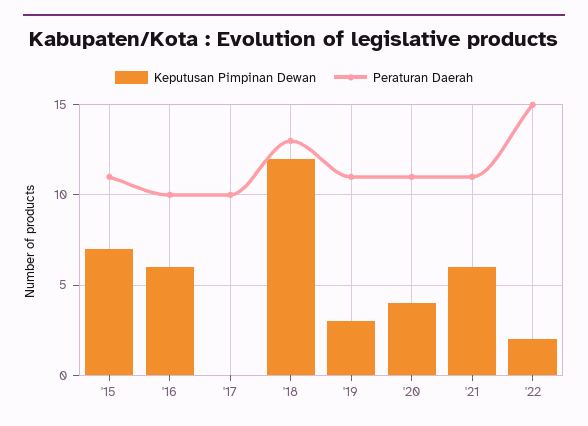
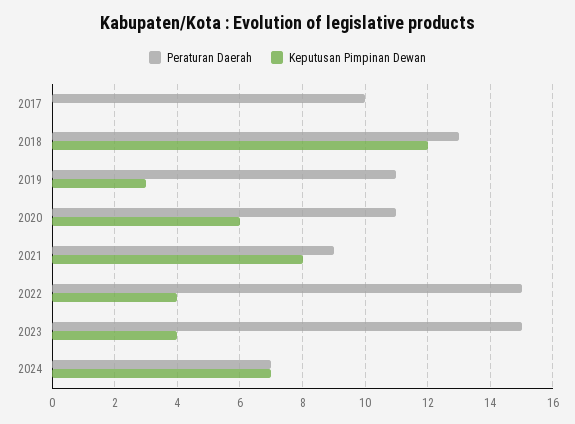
Keputusan Pimpinan Dewan, '15: 7 -> none
Peraturan Daerah, '15: 11 -> none
Keputusan Pimpinan Dewan, '16: 6 -> none
Peraturan Daerah, '16: 10 -> none
Keputusan Pimpinan Dewan, '20: 4 -> 6
Keputusan Pimpinan Dewan, '21: 6 -> 8
Peraturan Daerah, '21: 11 -> 9
Keputusan Pimpinan Dewan, '22: 2 -> 4
Peraturan Daerah, 2023: none -> 15
Keputusan Pimpinan Dewan, 2023: none -> 4
Peraturan Daerah, 2024: none -> 7
Keputusan Pimpinan Dewan, 2024: none -> 7

